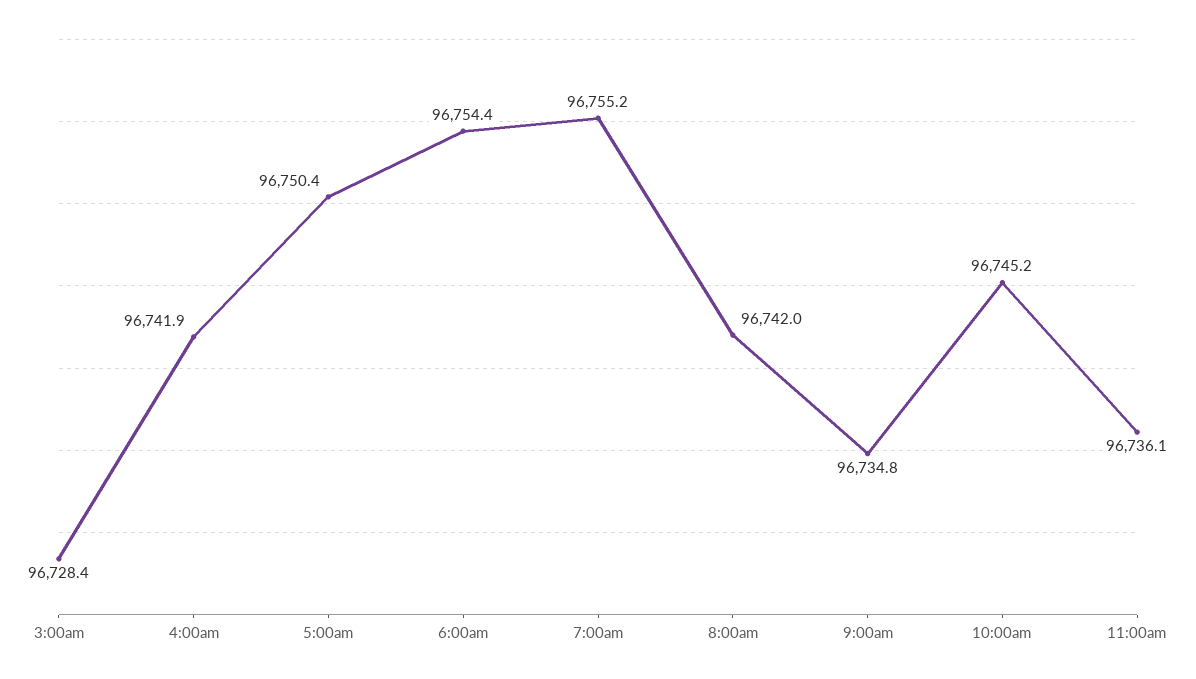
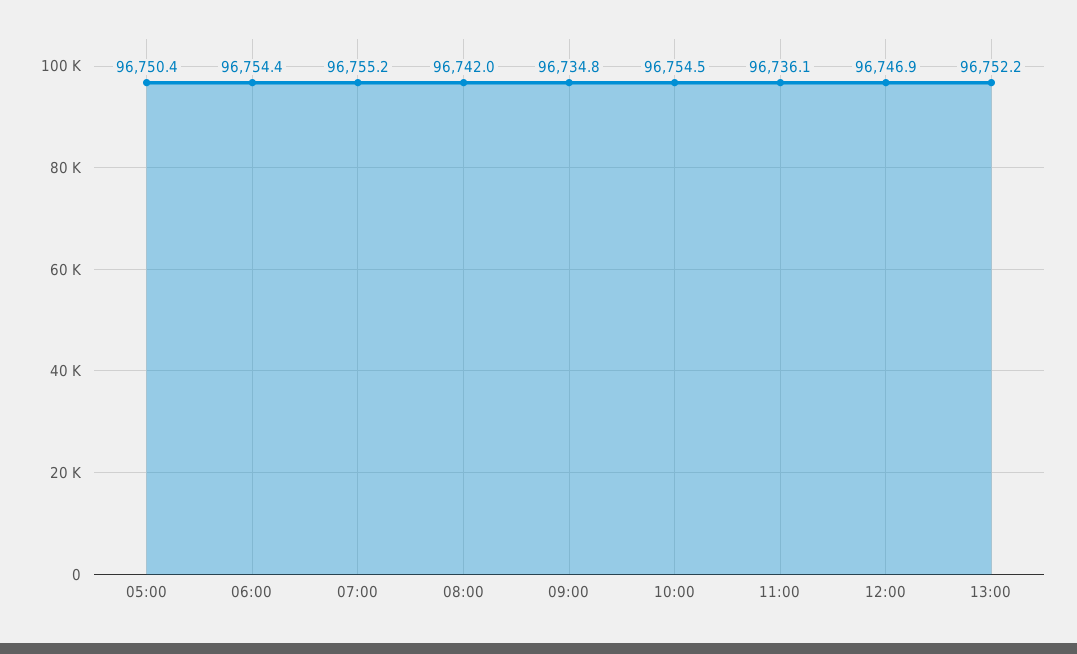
3:00am: 96728.4 -> none
4:00am: 96741.9 -> none
10:00am: 96745.2 -> 96754.5
12:00: none -> 96746.9
13:00: none -> 96752.2

